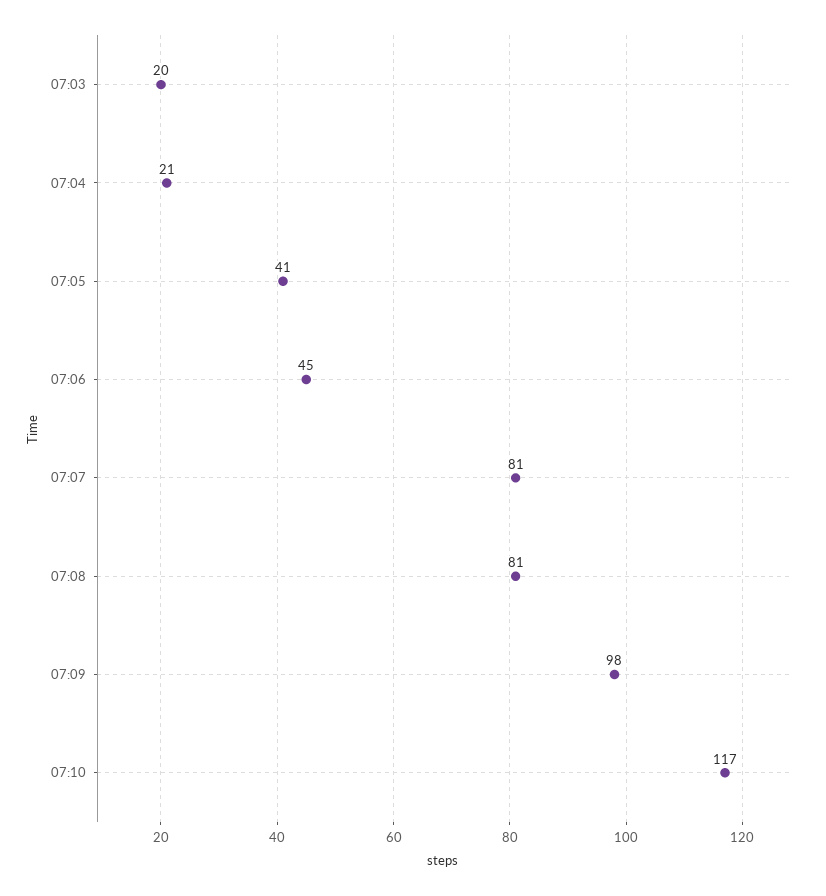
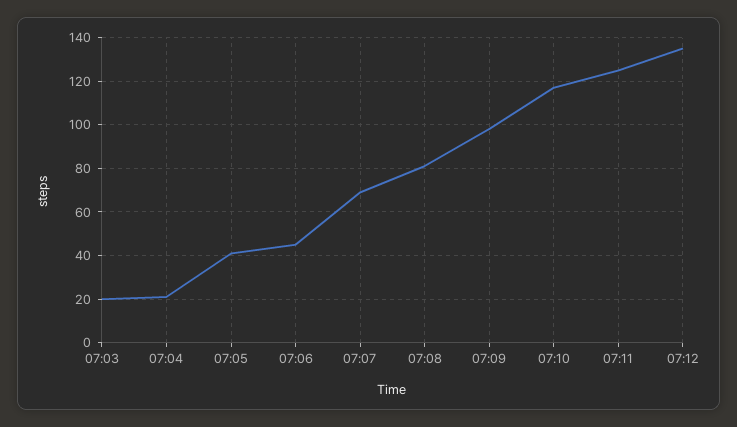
07:07: 81 -> 70
07:11: none -> 125
07:12: none -> 135

